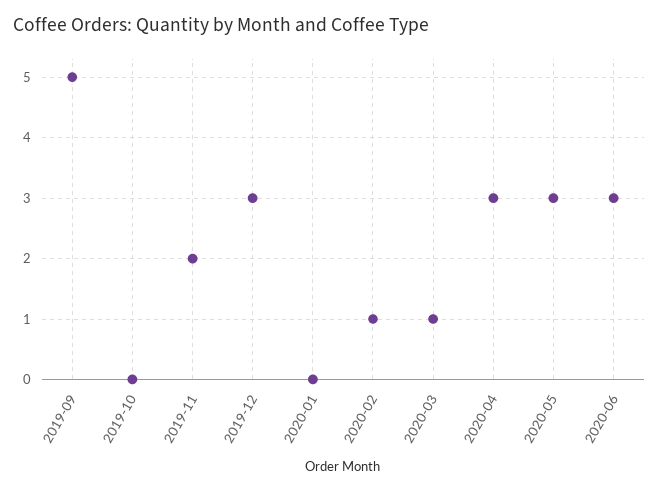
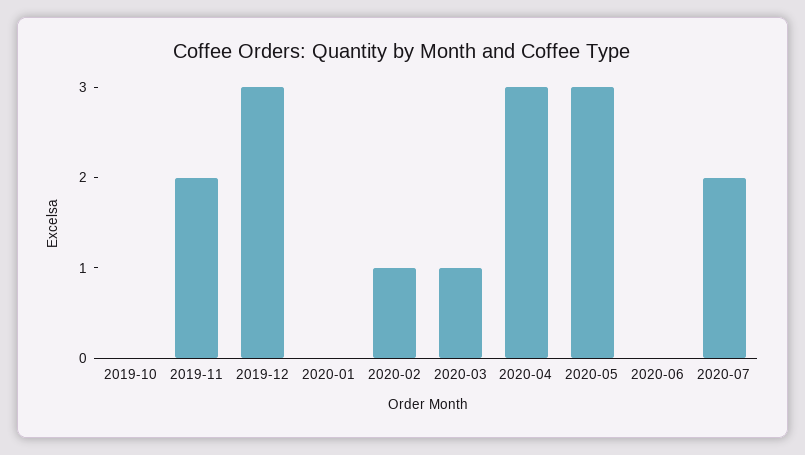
2019-09: 5 -> none
2020-06: 3 -> 0
2020-07: none -> 2

